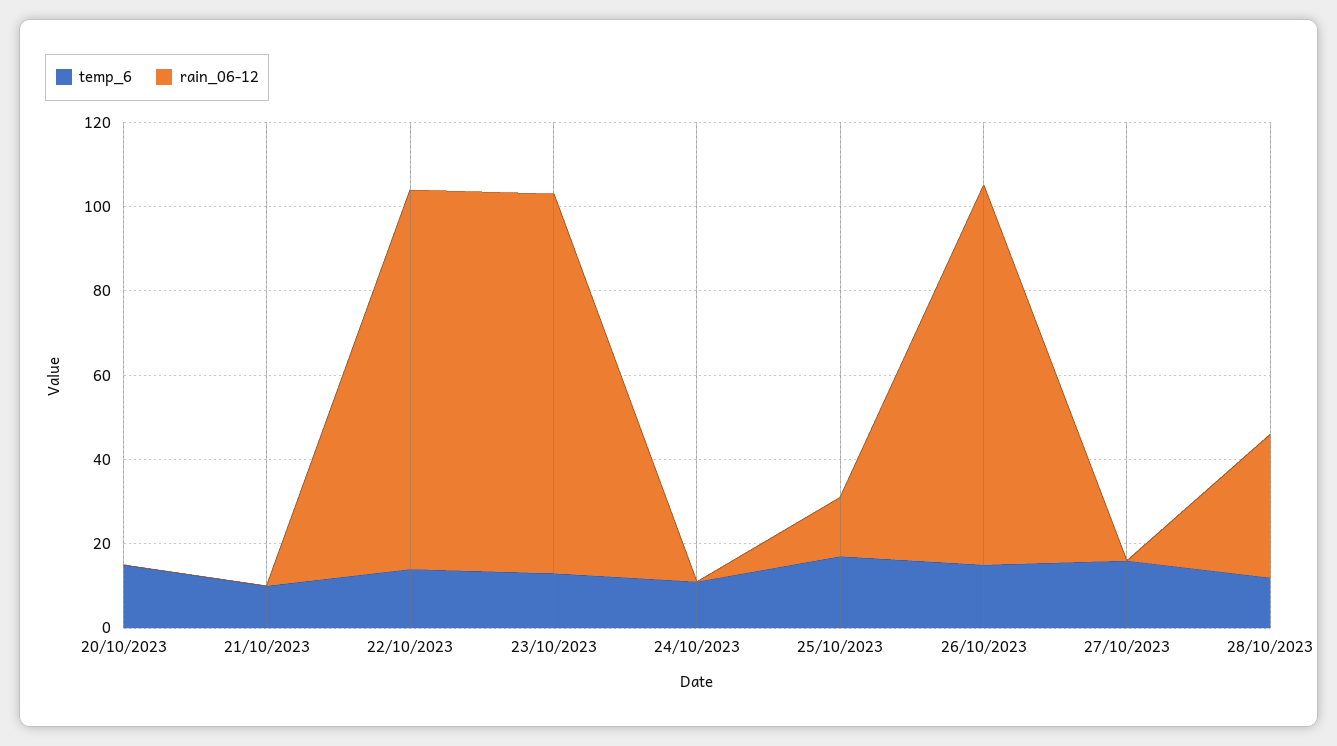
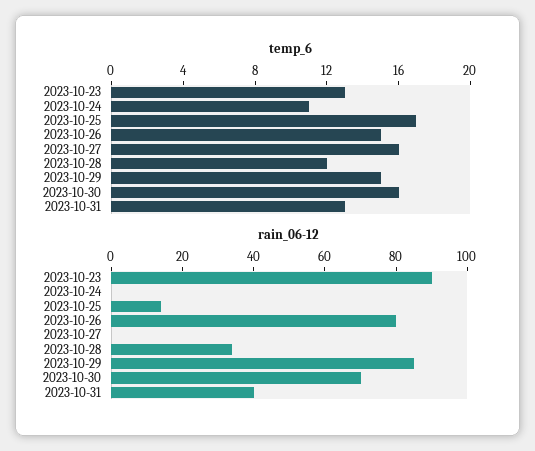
temp_6, 20/10/2023: 15 -> none
rain_06-12, 20/10/2023: 0 -> none
temp_6, 21/10/2023: 10 -> none
rain_06-12, 21/10/2023: 0 -> none
temp_6, 22/10/2023: 15 -> none
rain_06-12, 22/10/2023: 90 -> none
rain_06-12, 26/10/2023: 90 -> 80
temp_6, 2023-10-29: none -> 15
temp_6, 2023-10-30: none -> 16
temp_6, 2023-10-31: none -> 13
rain_06-12, 2023-10-29: none -> 85
rain_06-12, 2023-10-30: none -> 70
rain_06-12, 2023-10-31: none -> 40

